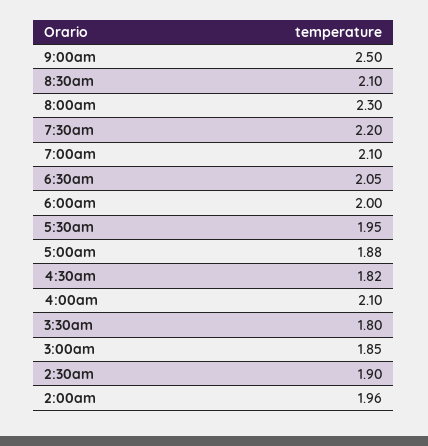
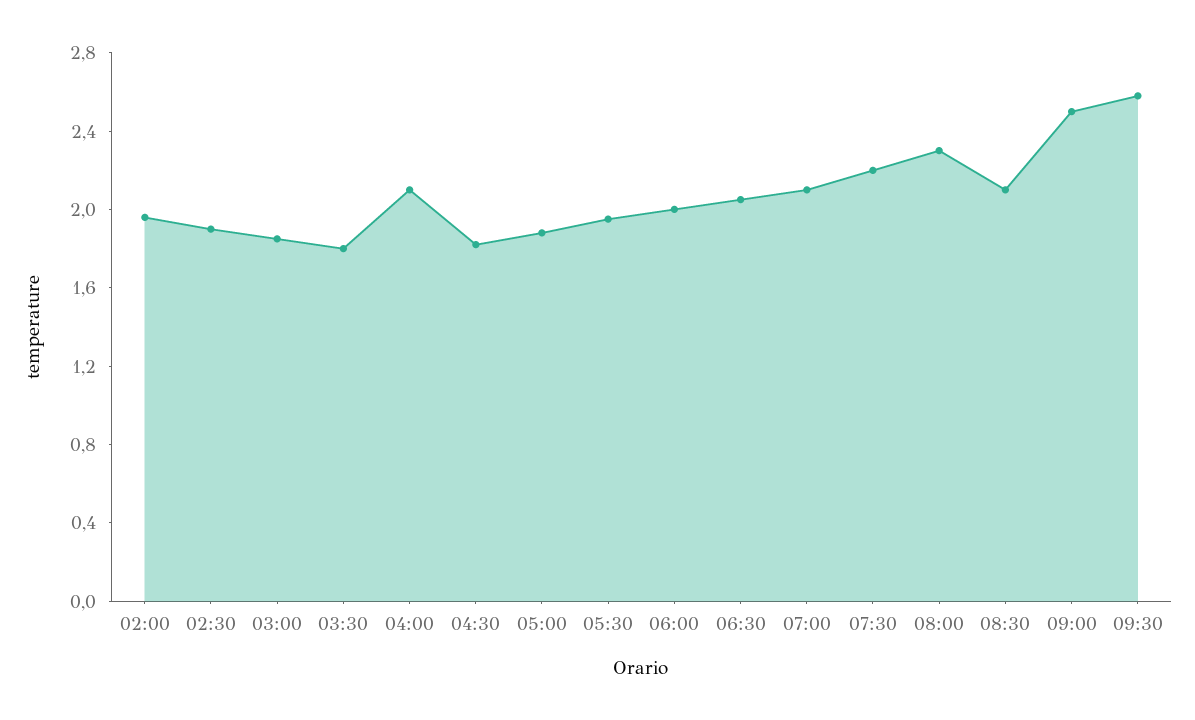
09:30: none -> 2.6

